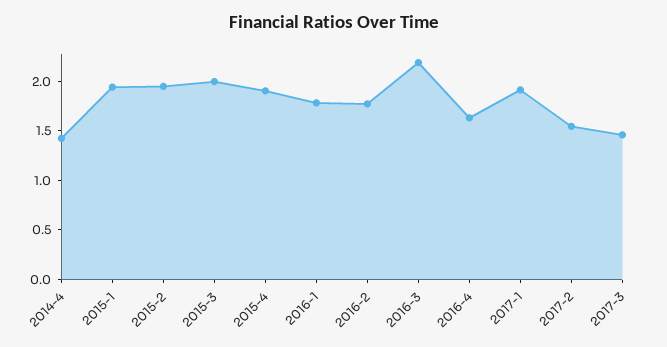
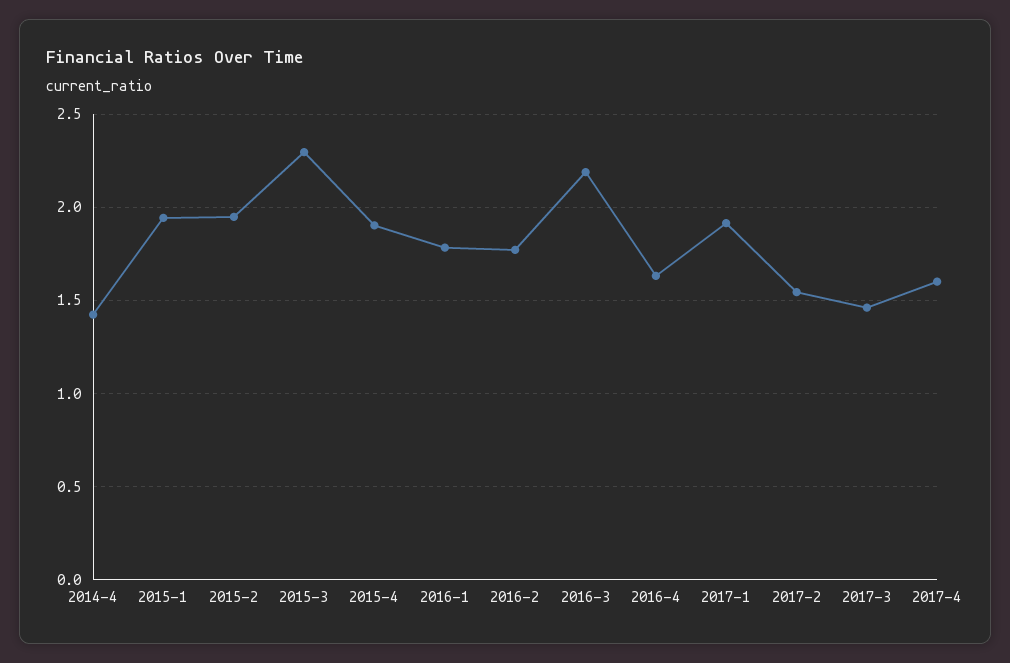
2015-3: 2 -> 2.3
2017-4: none -> 1.6

